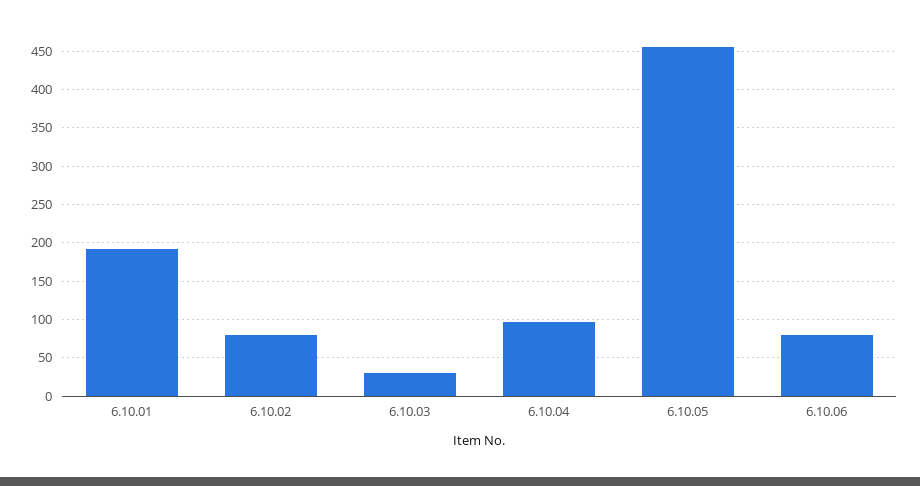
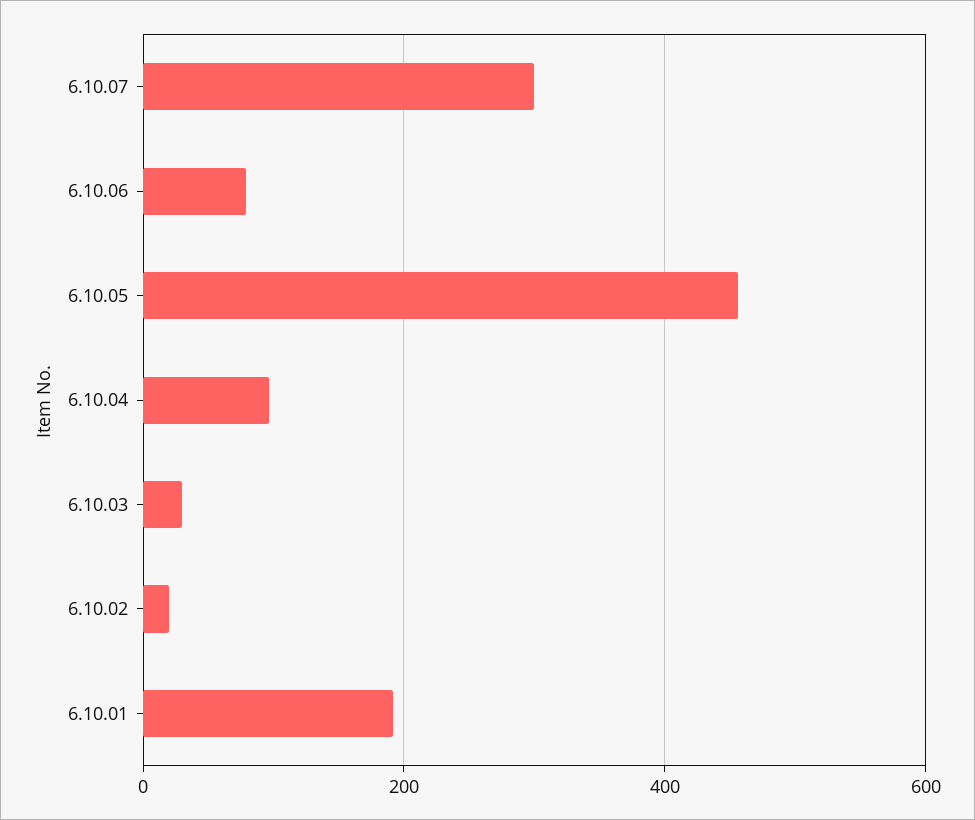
6.10.02: 80 -> 20
6.10.07: none -> 300

